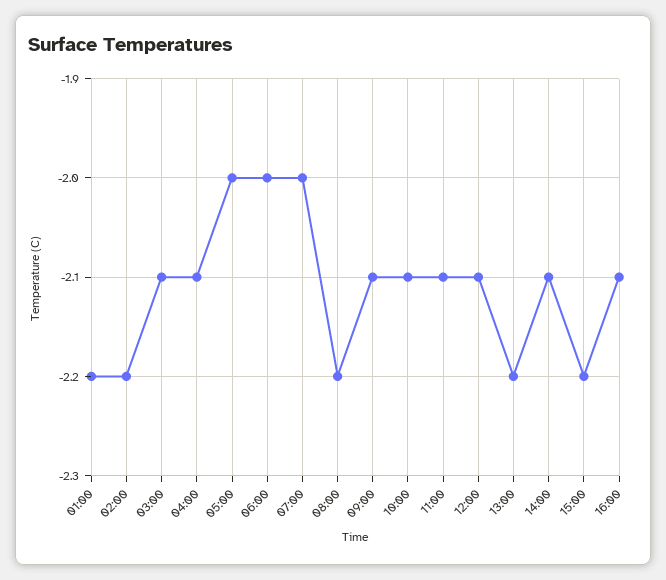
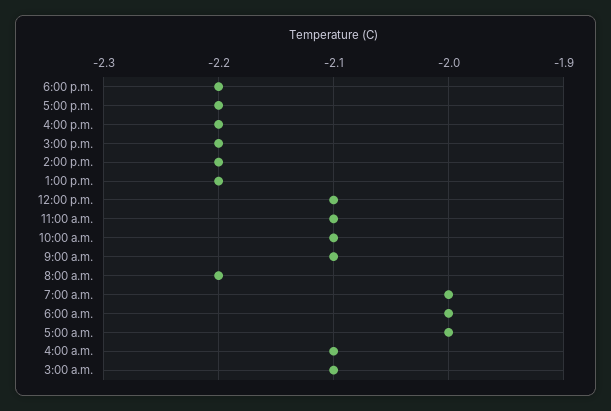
01:00: -2.2 -> none
02:00: -2.2 -> none
14:00: -2.1 -> -2.2
16:00: -2.1 -> -2.2
6:00 p.m.: none -> -2.2
5:00 p.m.: none -> -2.2

